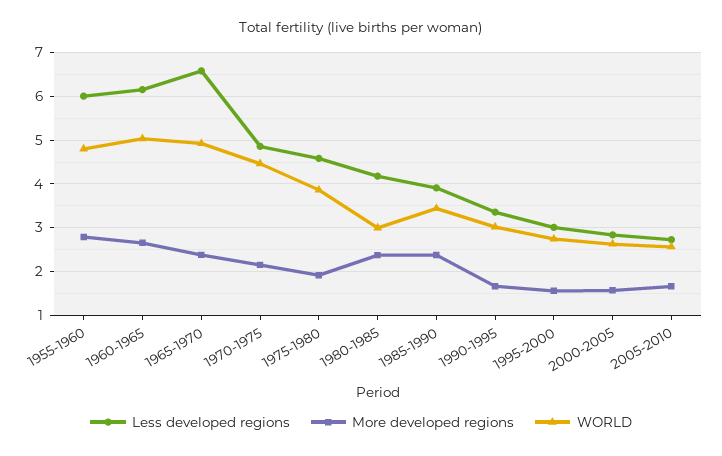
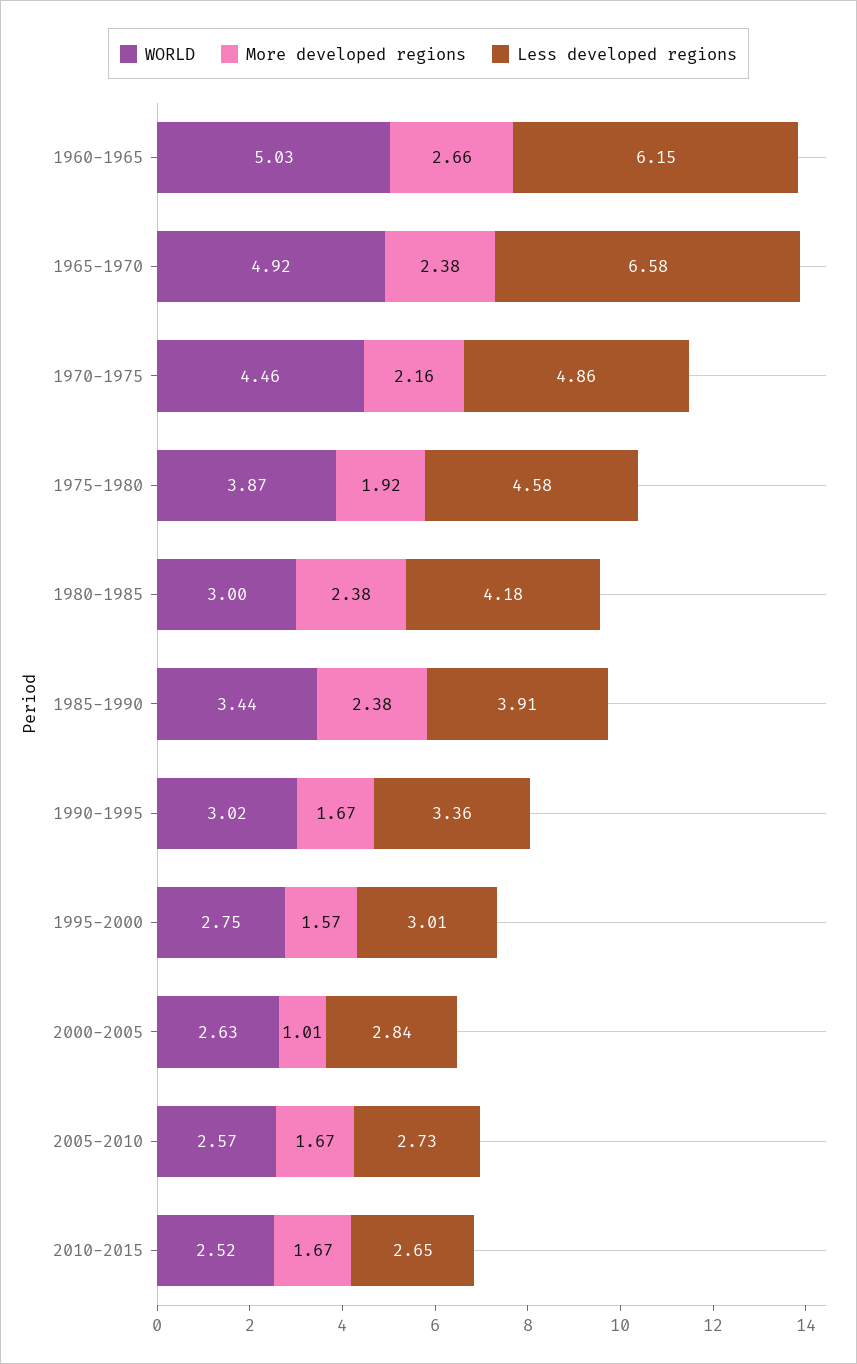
Less developed regions, 1955-1960: 6 -> none
More developed regions, 1955-1960: 2.8 -> none
WORLD, 1955-1960: 4.8 -> none
More developed regions, 2000-2005: 1.6 -> 1.01
WORLD, 2010-2015: none -> 2.52
More developed regions, 2010-2015: none -> 1.67
Less developed regions, 2010-2015: none -> 2.65

